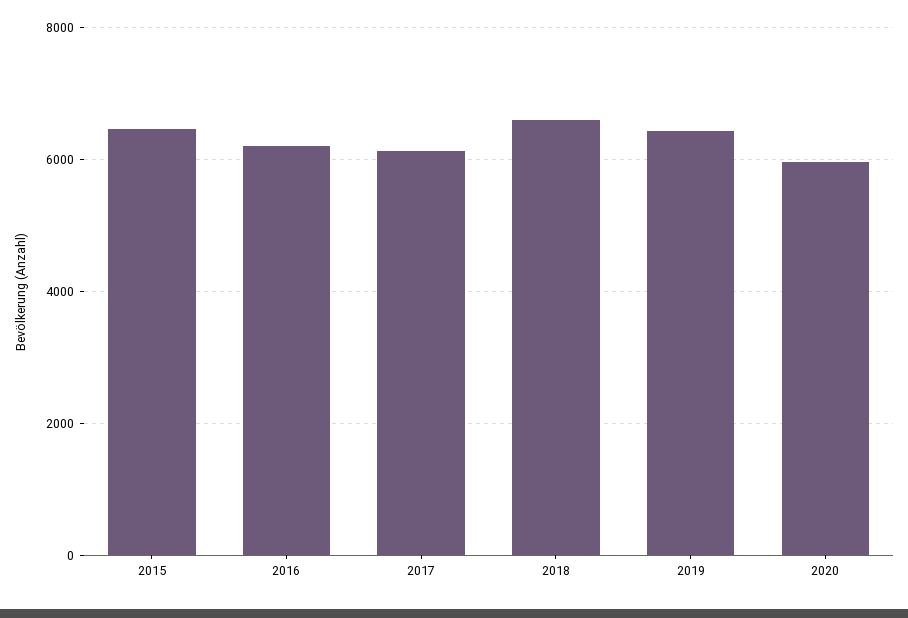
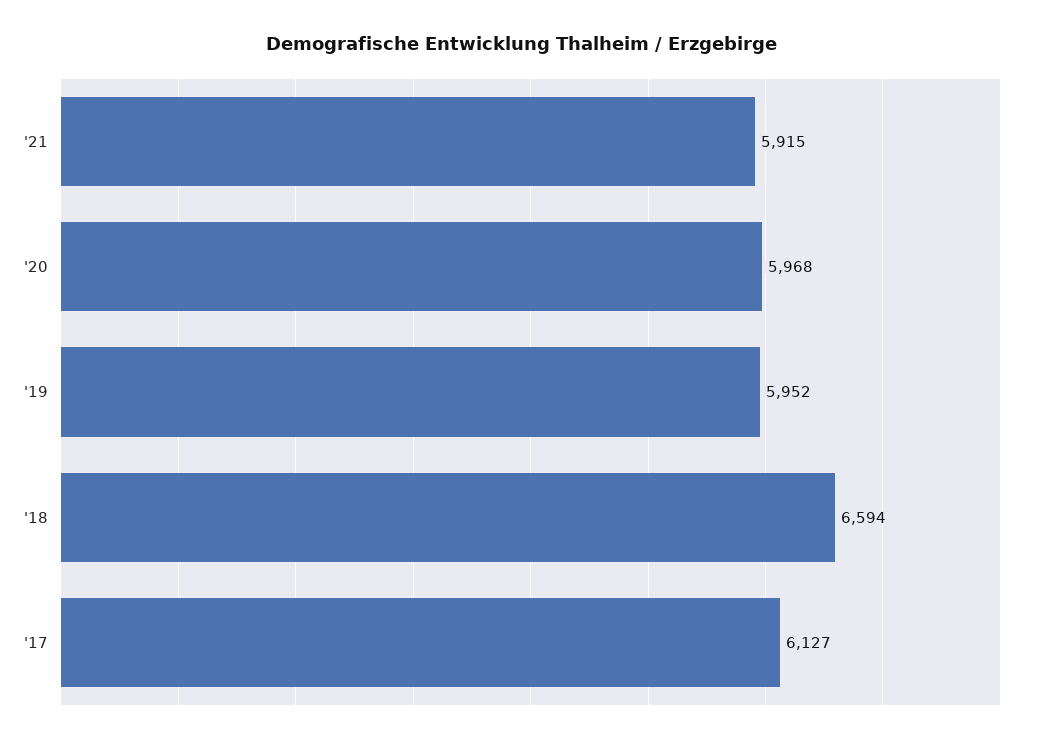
2015: 6400 -> none
2016: 6200 -> none
2019: 6400 -> 5952
'21: none -> 5915

